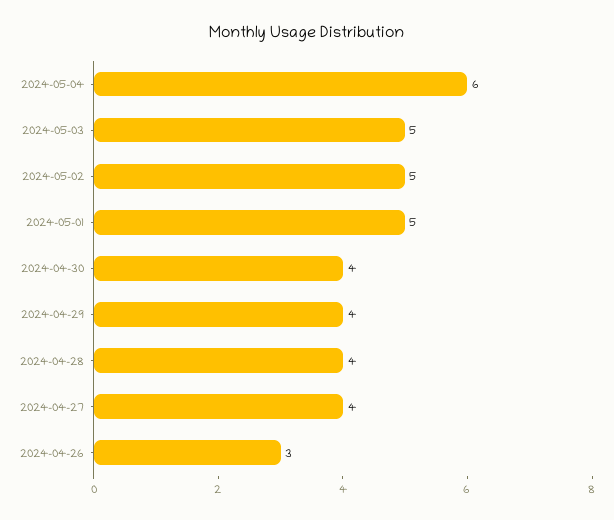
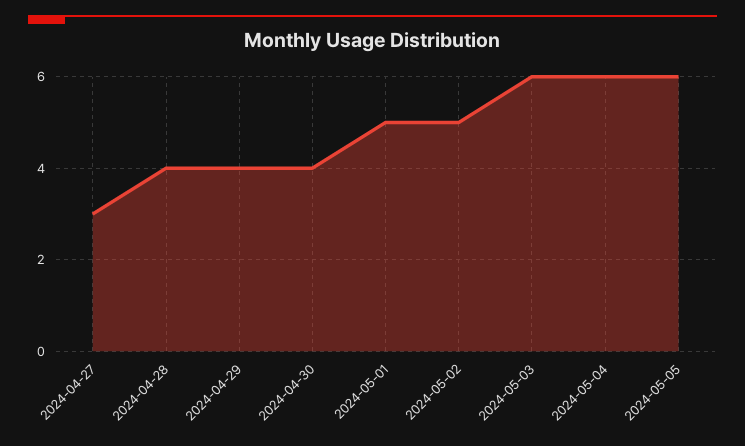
2024-05-03: 5 -> 6
2024-04-27: 4 -> 3
2024-04-26: 3 -> none
2024-05-05: none -> 6

